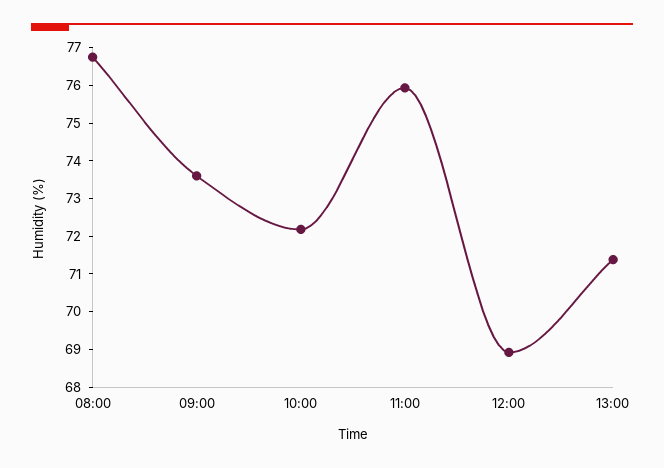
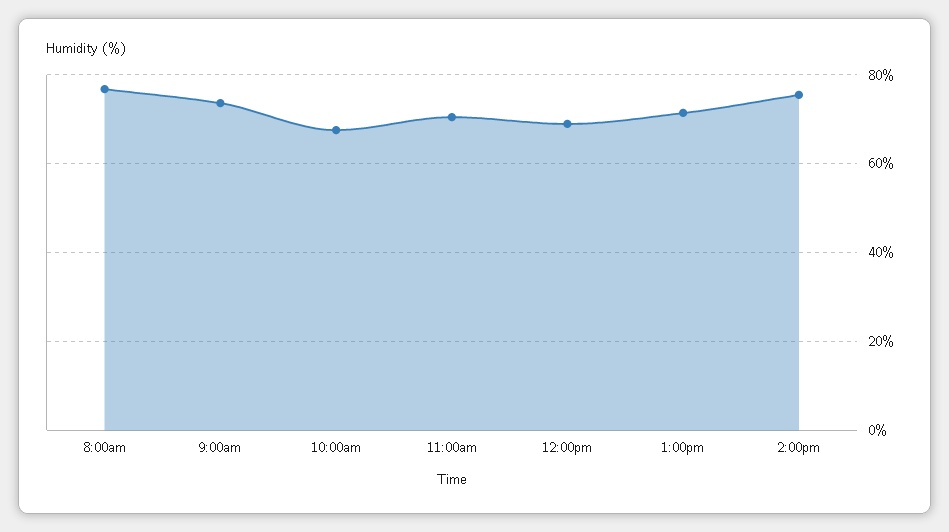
10:00: 72.25 -> 68
11:00: 76 -> 70
2:00pm: none -> 76

